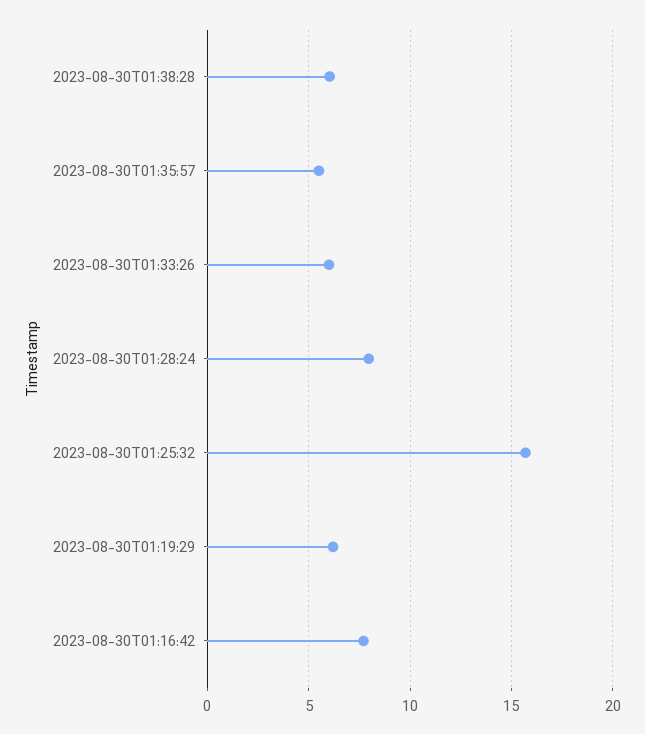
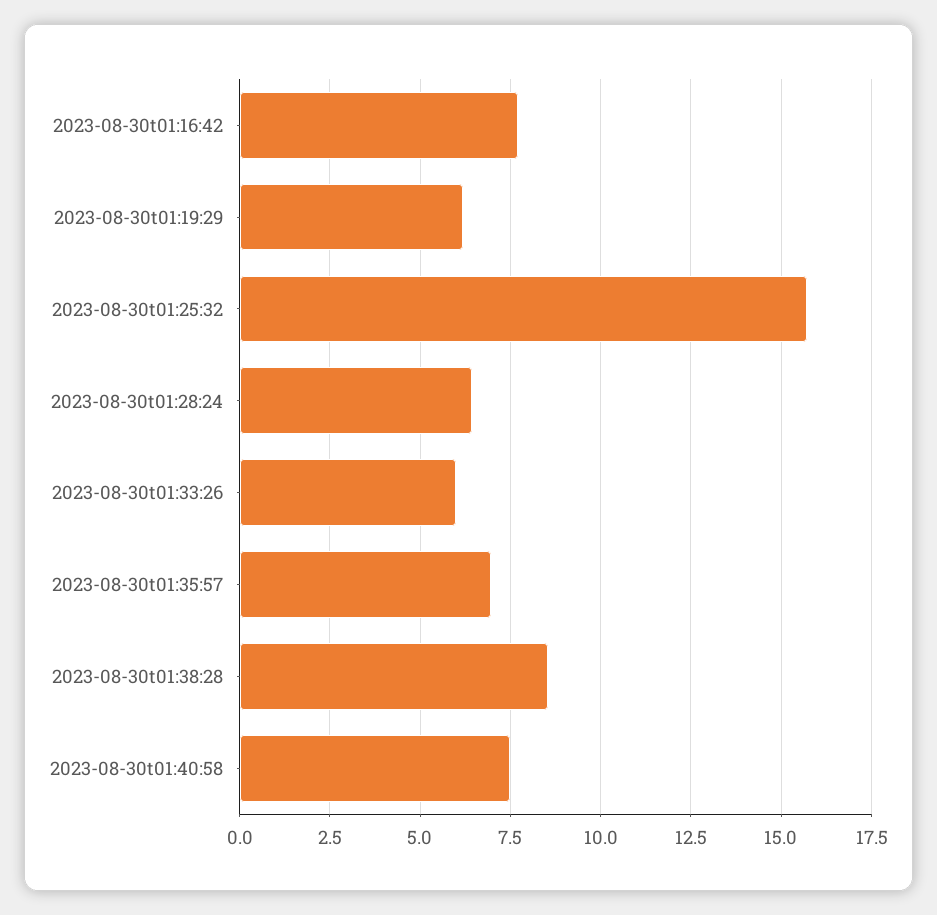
2023-08-30T01:38:28: 6 -> 8.5
2023-08-30T01:35:57: 5.5 -> 7
2023-08-30T01:28:24: 8 -> 6.5
2023-08-30t01:40:58: none -> 7.5

